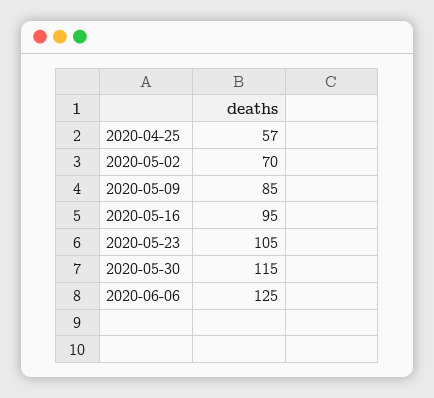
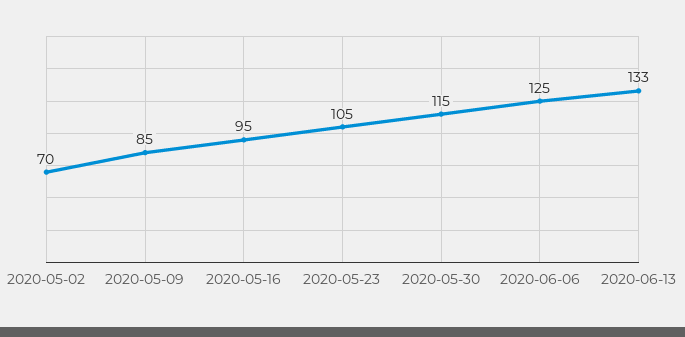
2020-04-25: 57 -> none
2020-06-13: none -> 133

